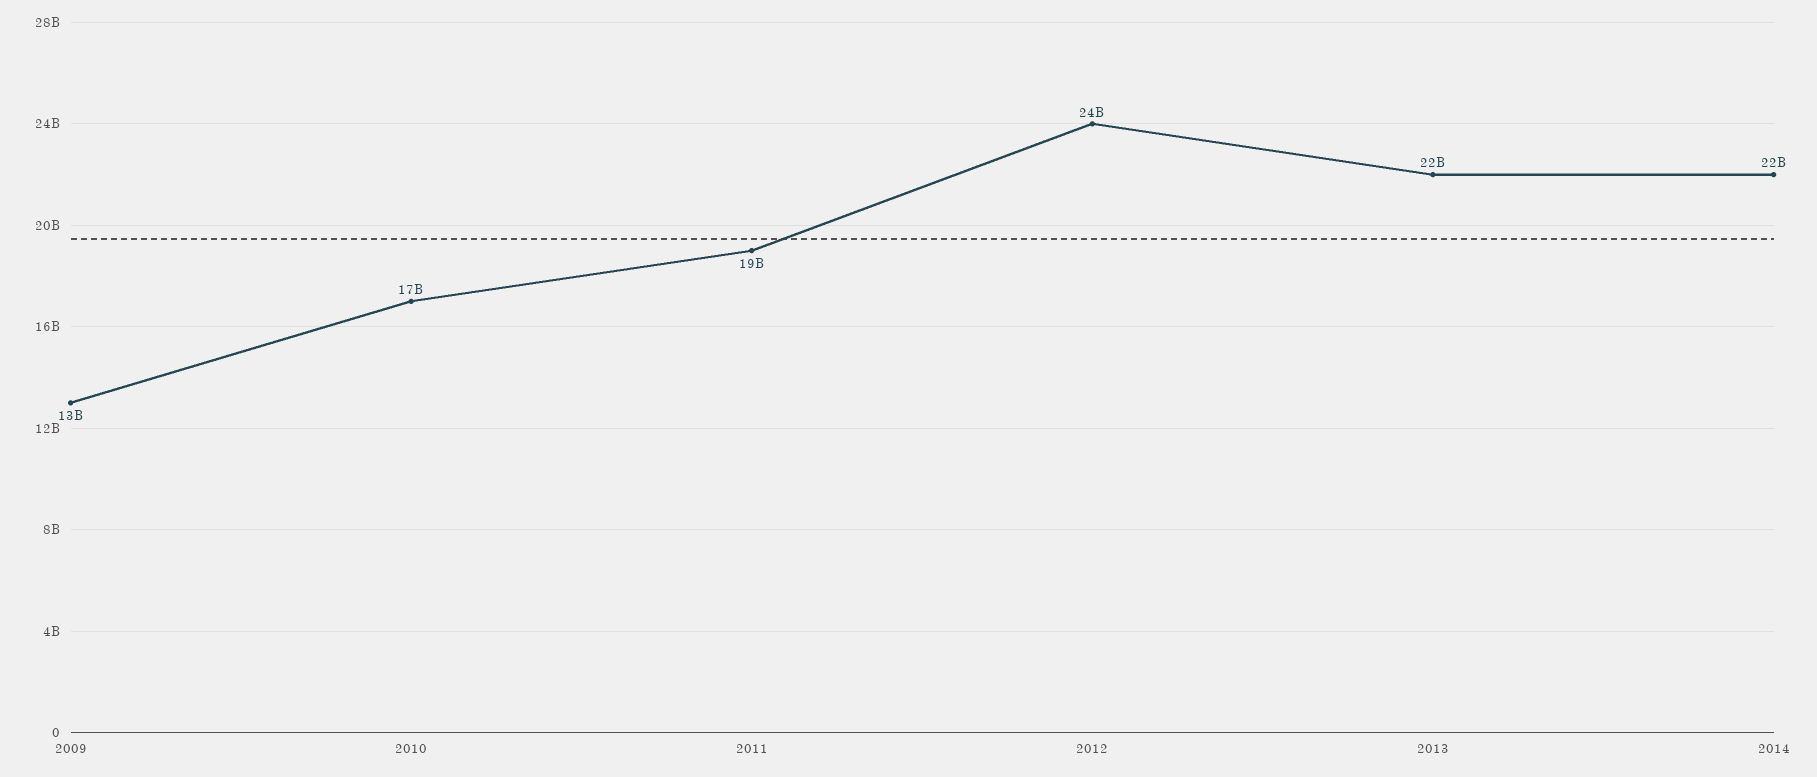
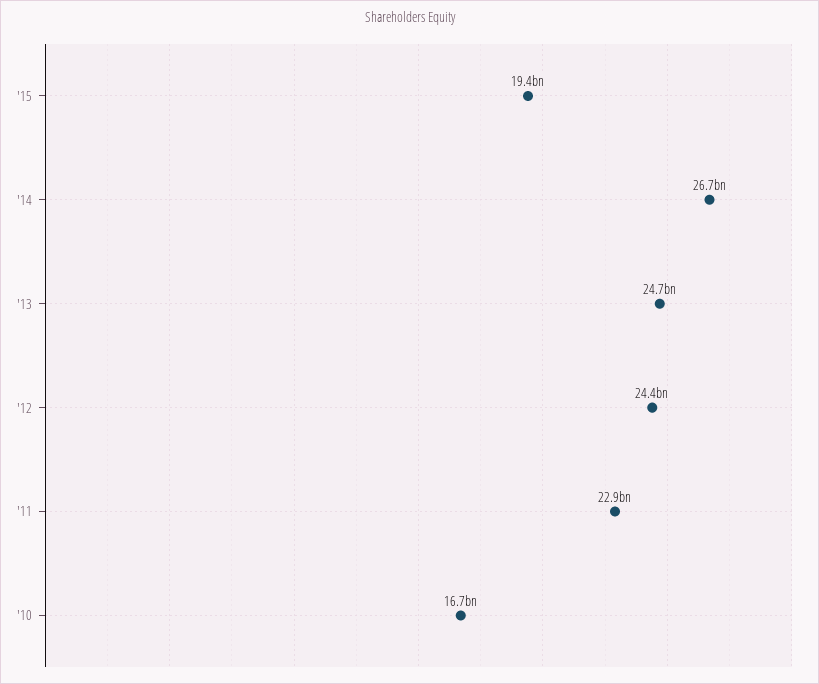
2009: 13000000000 -> none
2011: 19000000000 -> 22900000000
2013: 22000000000 -> 24700000000
2014: 22000000000 -> 26700000000
'15: none -> 19400000000

